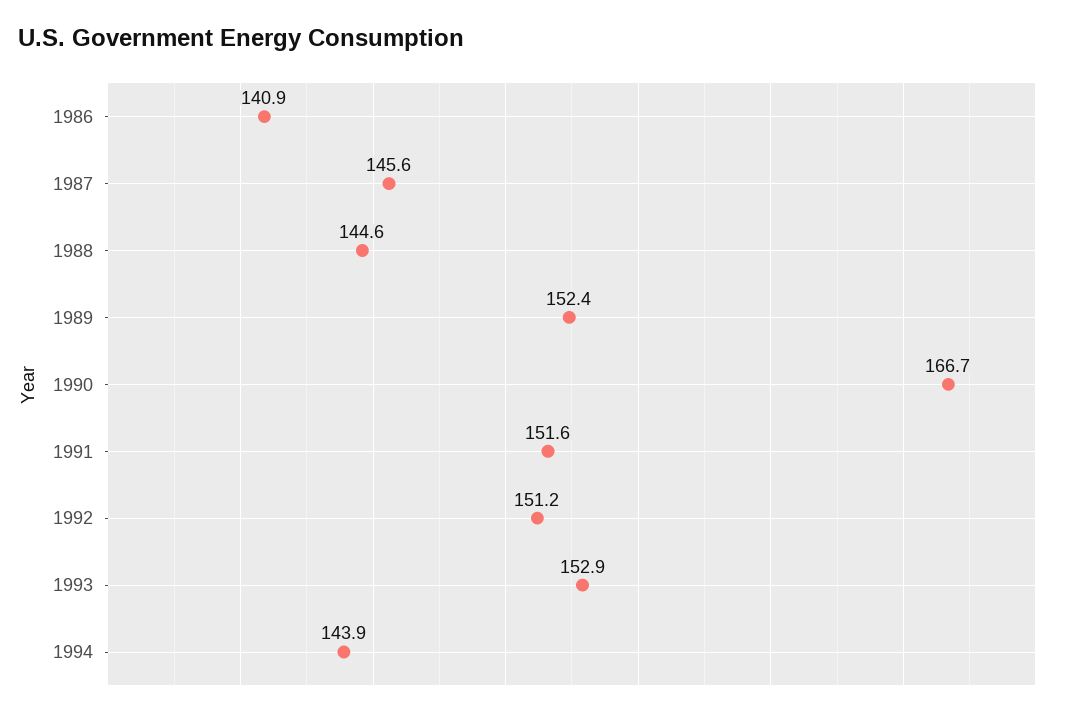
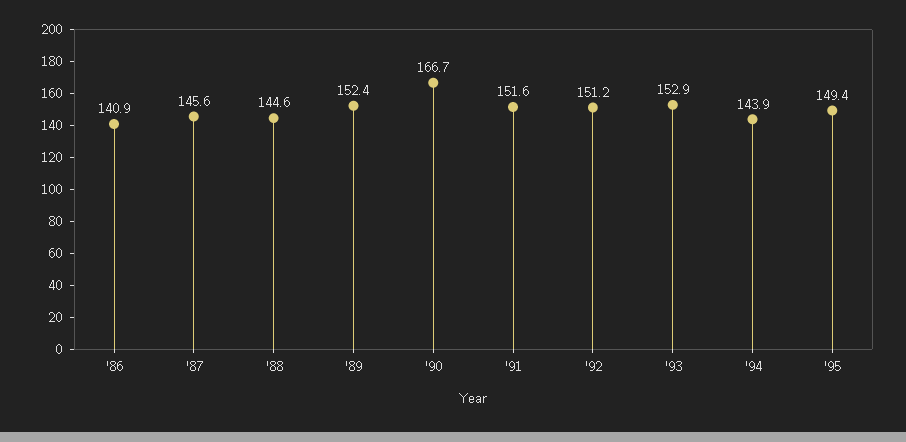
'95: none -> 149.4

